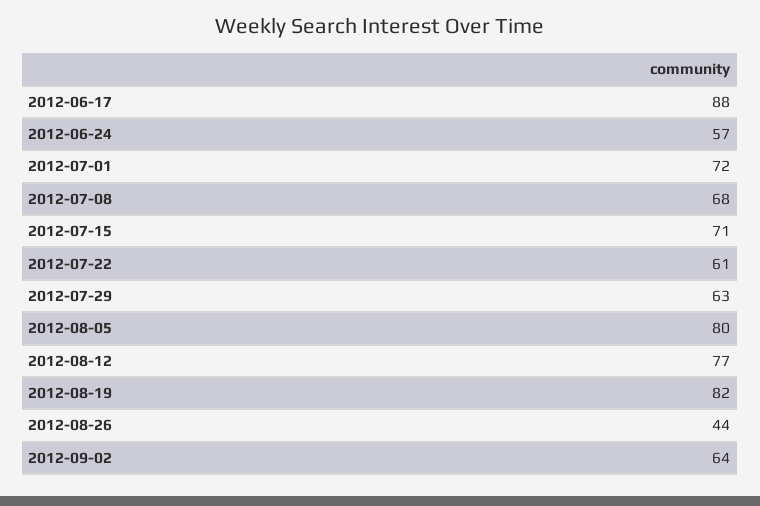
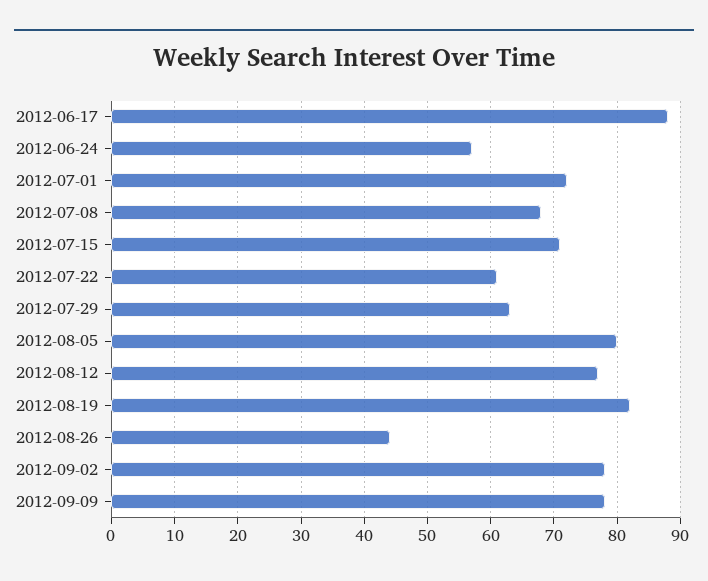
2012-09-02: 64 -> 78
2012-09-09: none -> 78

